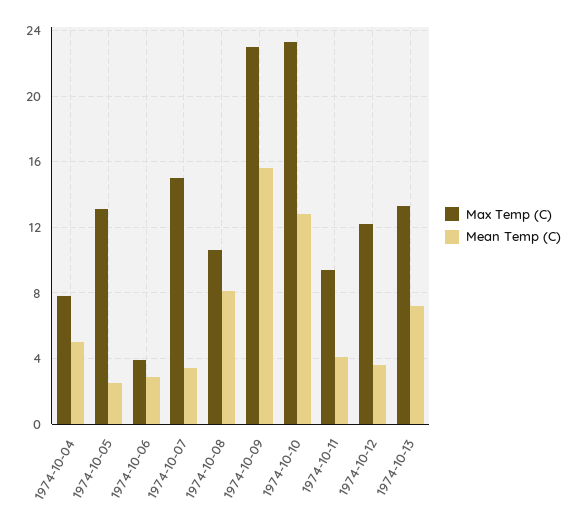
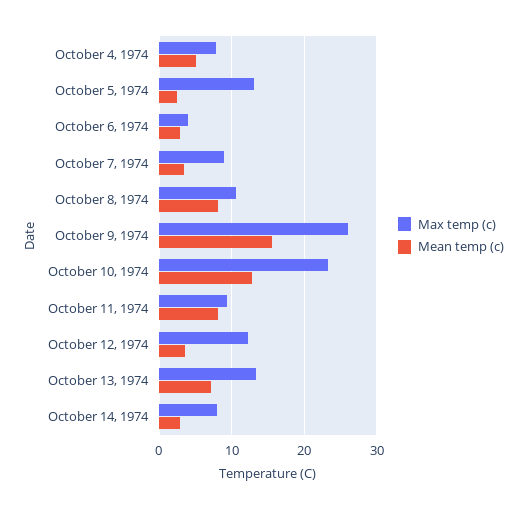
Max Temp (C), 1974-10-07: 15 -> 9
Max Temp (C), 1974-10-09: 23 -> 26
Mean Temp (C), 1974-10-11: 4 -> 8
Max Temp (C), October 14, 1974: none -> 8
Mean Temp (C), October 14, 1974: none -> 3

